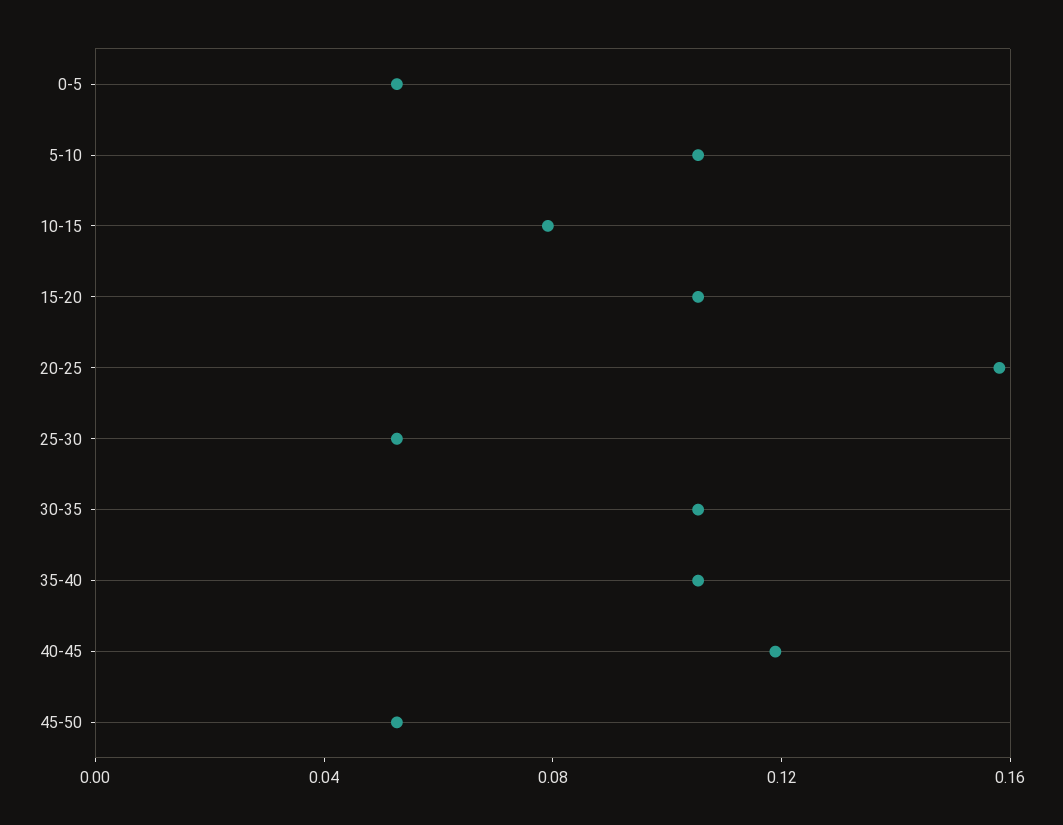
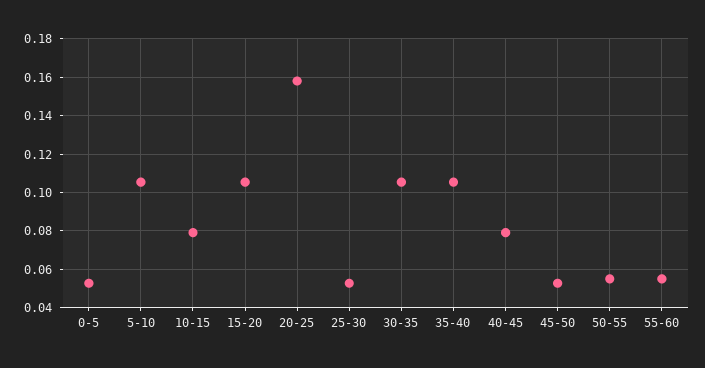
40-45: 0.12 -> 0.08
50-55: none -> 0.055
55-60: none -> 0.055

